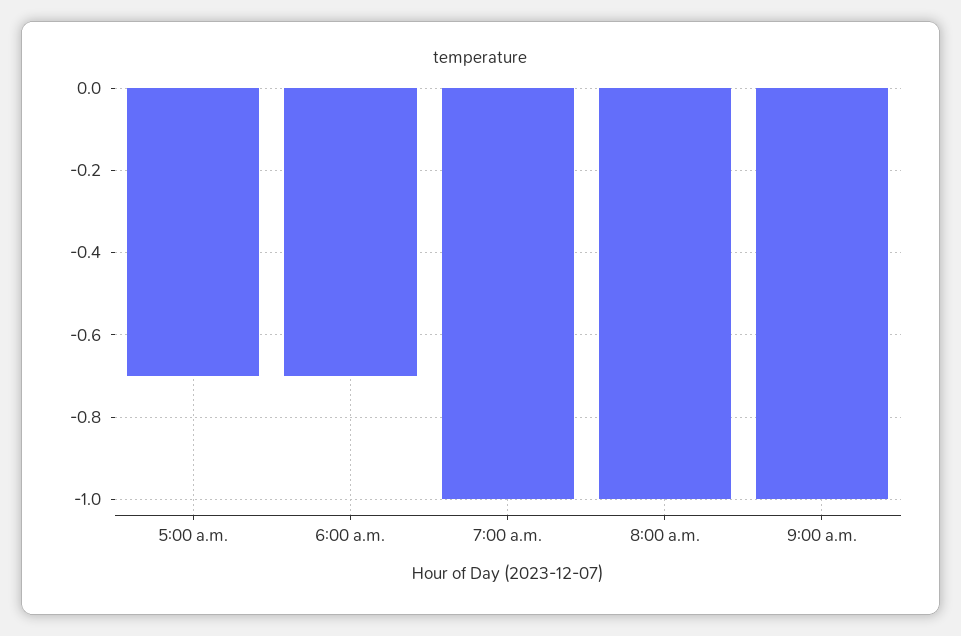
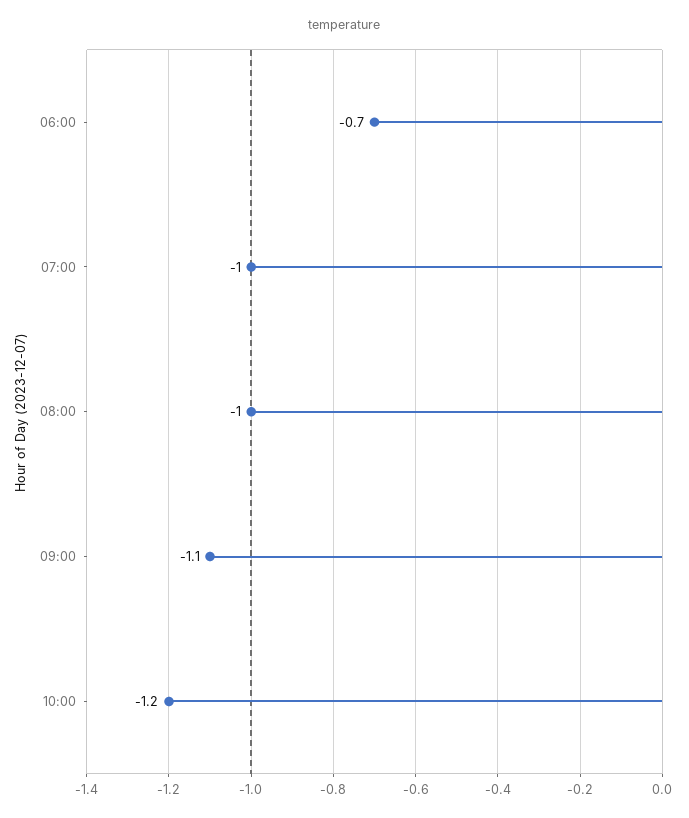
5:00 a.m.: -0.7 -> none
9:00 a.m.: -1 -> -1.1
10:00: none -> -1.2

